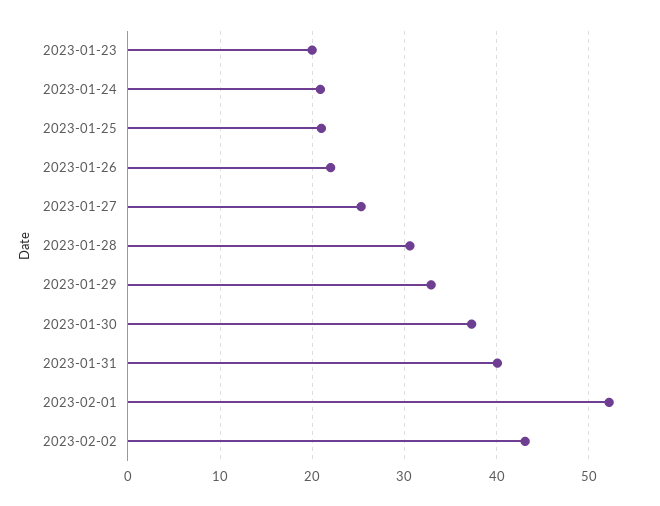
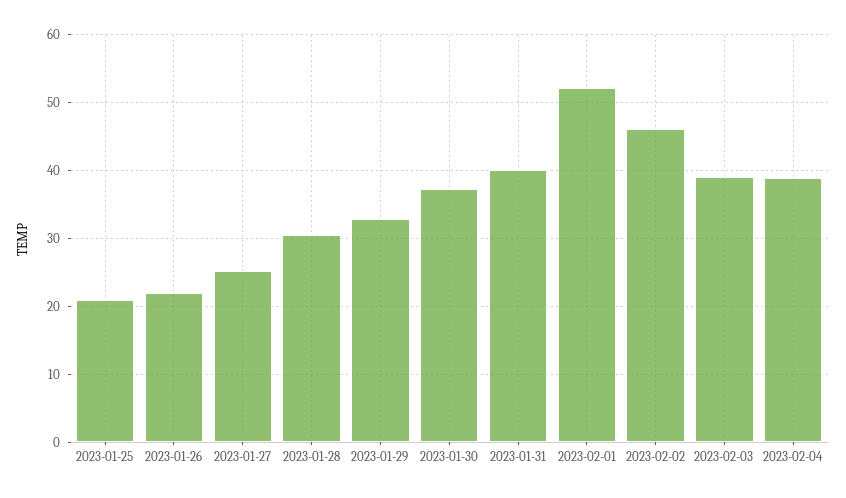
2023-01-23: 20 -> none
2023-01-24: 21 -> none
2023-02-02: 43 -> 46
2023-02-03: none -> 39
2023-02-04: none -> 39

